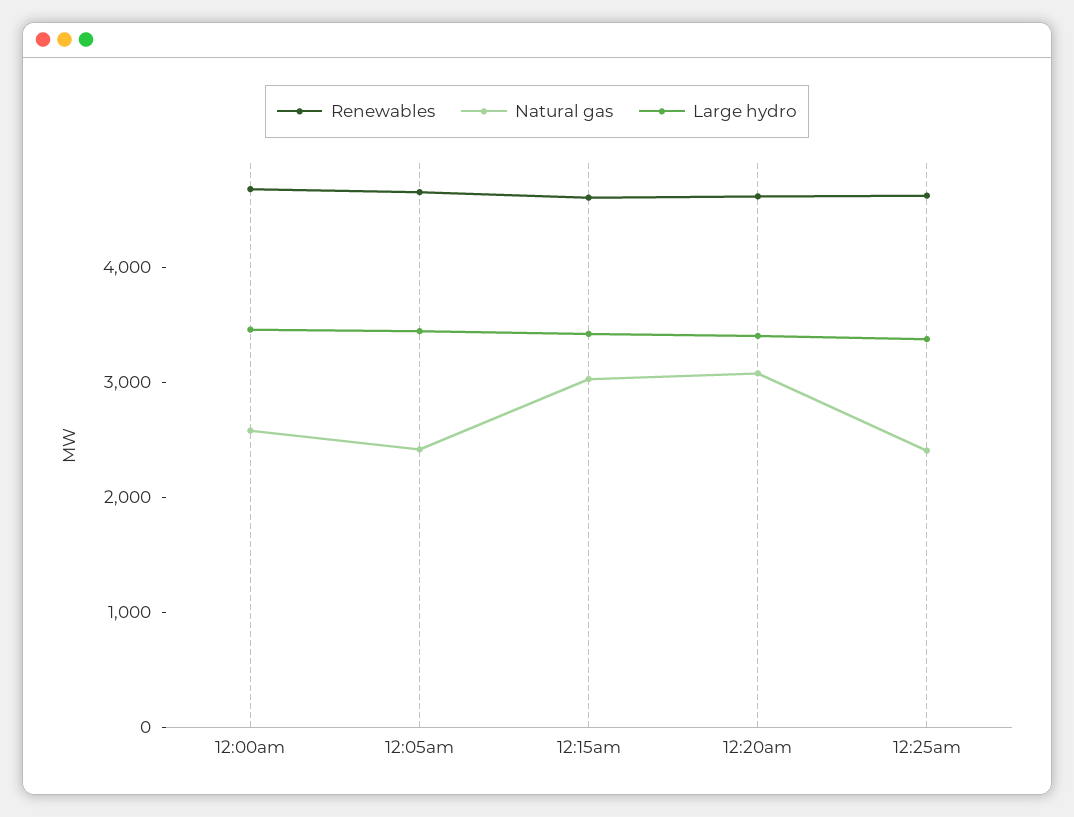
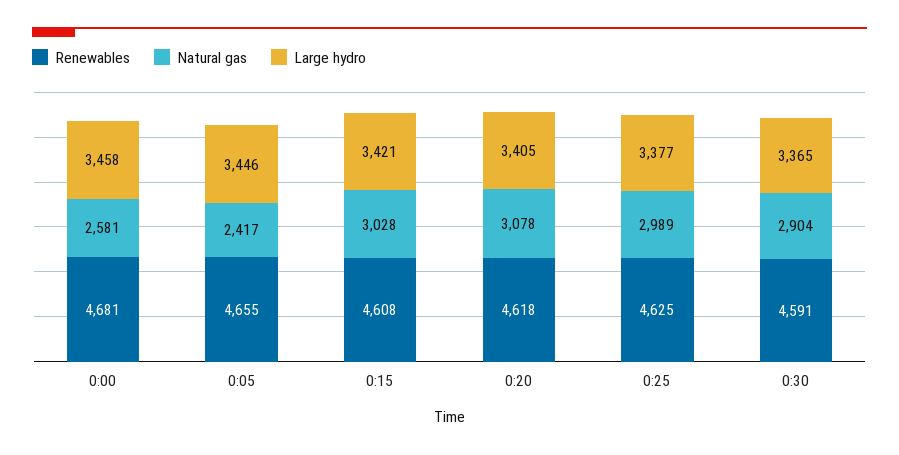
Natural gas, 12:25am: 2400 -> 2989
Renewables, 0:30: none -> 4591
Natural gas, 0:30: none -> 2904
Large hydro, 0:30: none -> 3365

